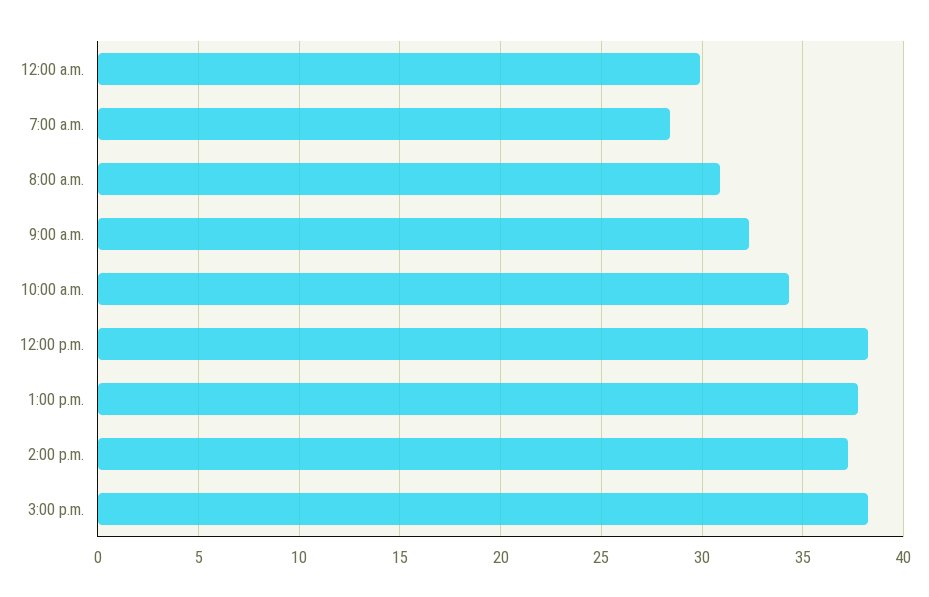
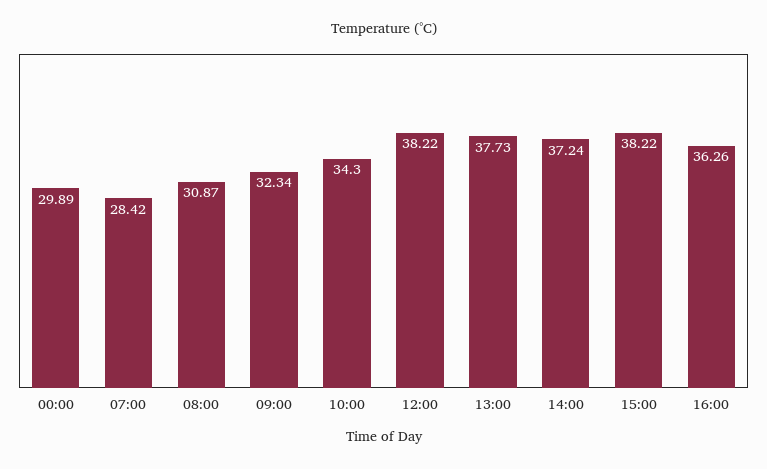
16:00: none -> 36.26

